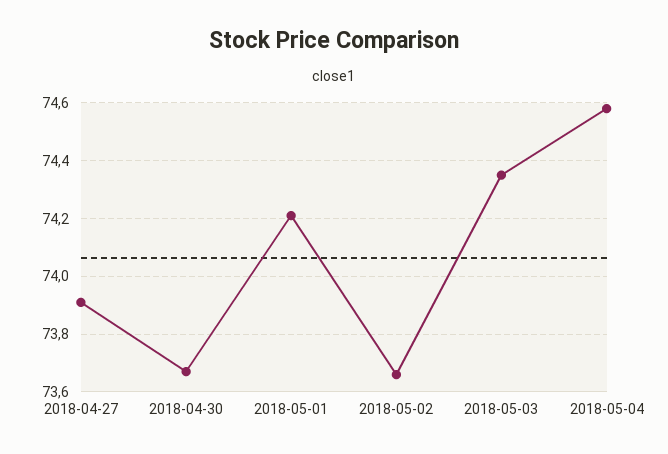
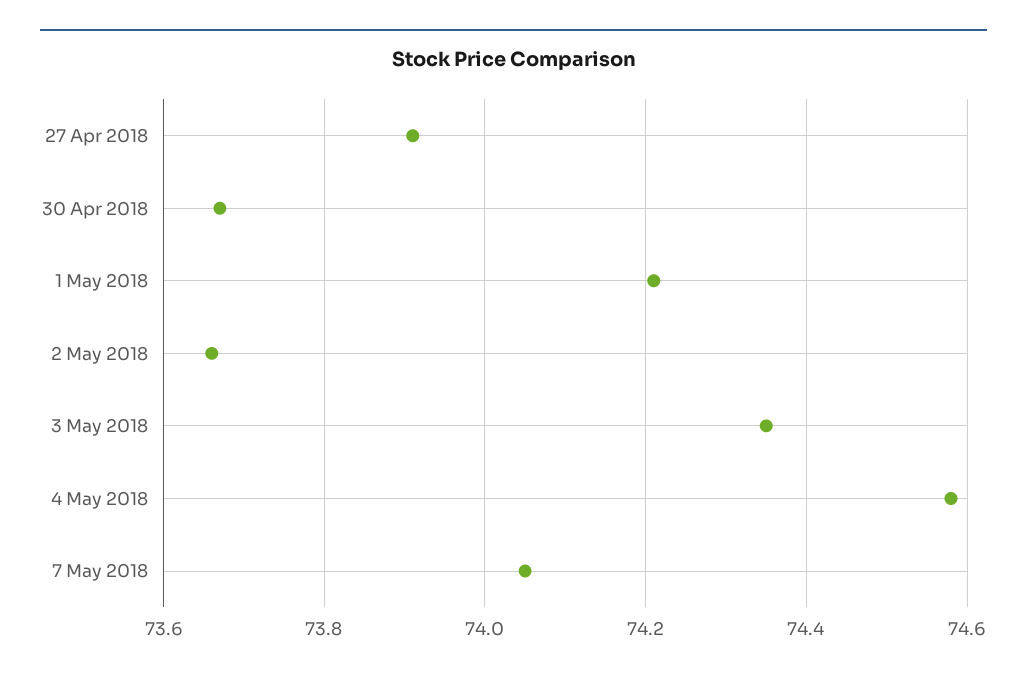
7 May 2018: none -> 74.05

